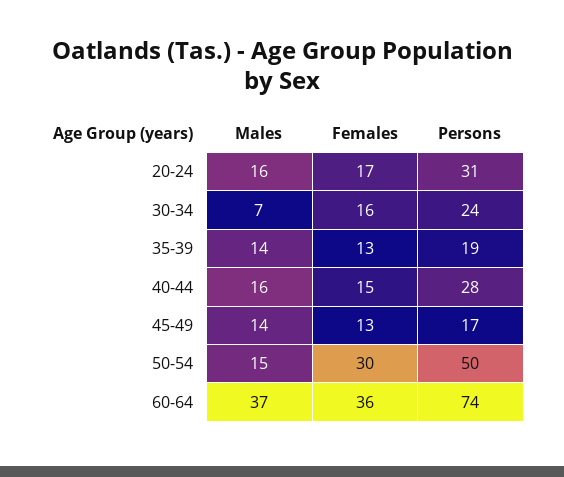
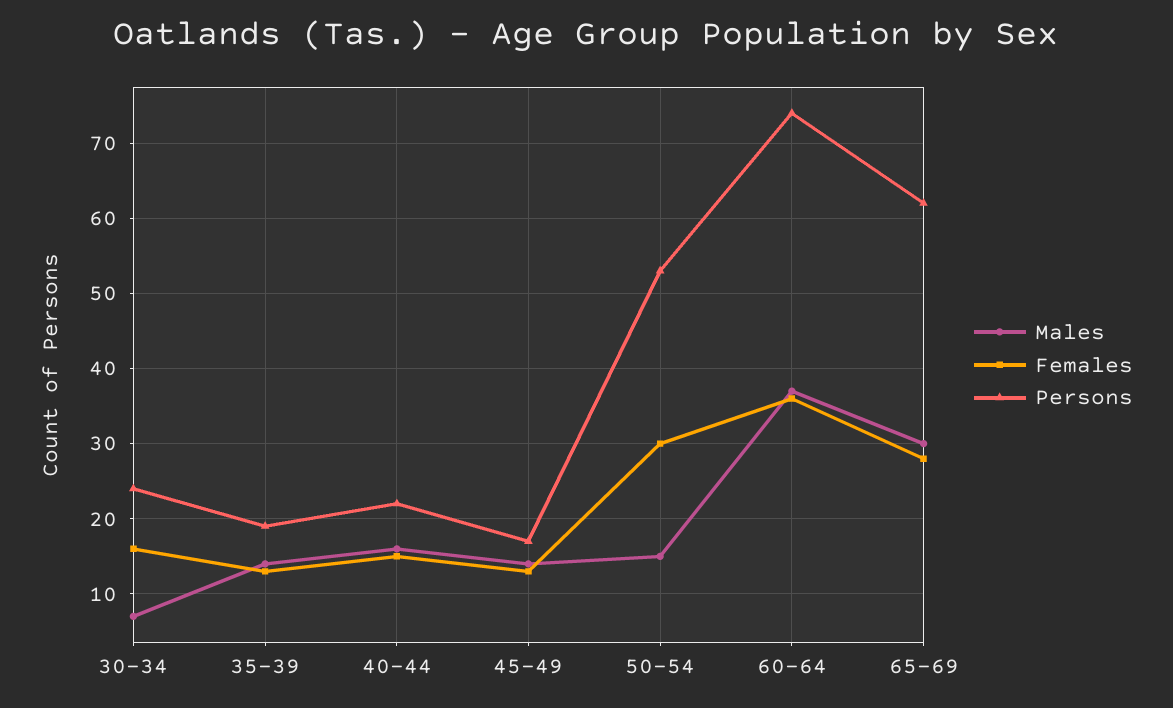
Males, 20-24: 16 -> none
Females, 20-24: 17 -> none
Persons, 20-24: 31 -> none
Persons, 40-44: 28 -> 22
Persons, 50-54: 50 -> 53
Males, 65-69: none -> 30
Females, 65-69: none -> 28
Persons, 65-69: none -> 62

